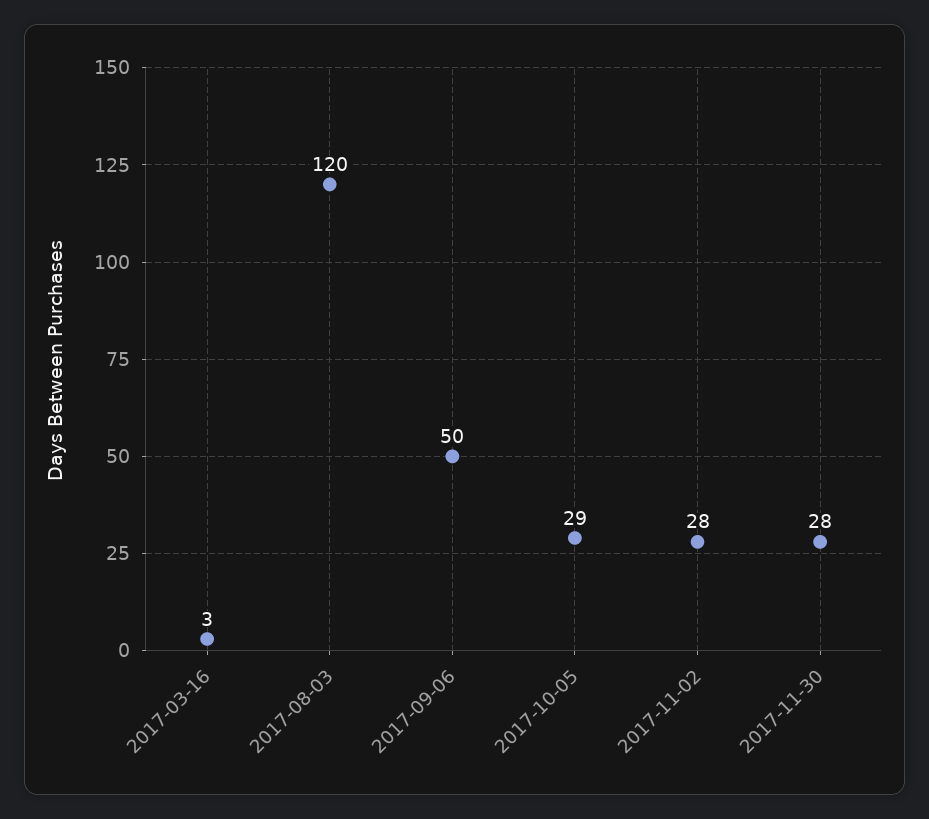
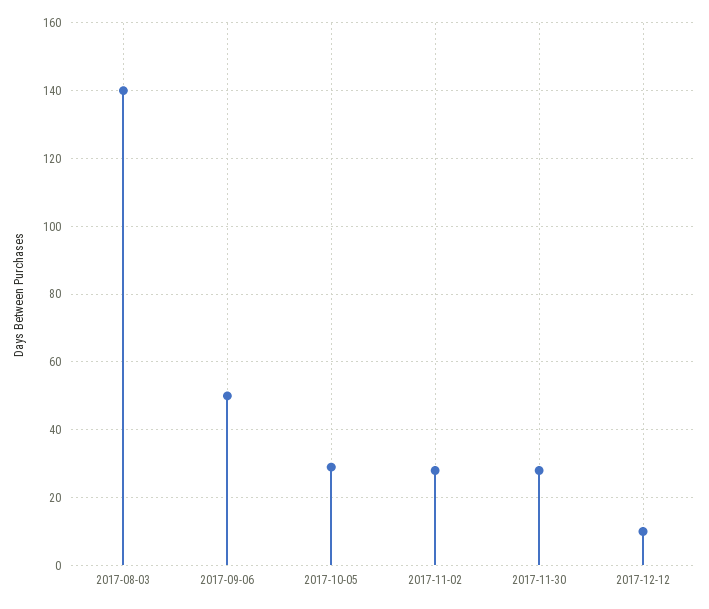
2017-03-16: 3 -> none
2017-08-03: 120 -> 140
2017-12-12: none -> 10

